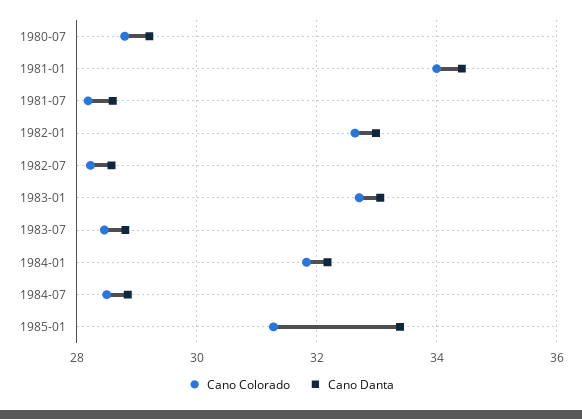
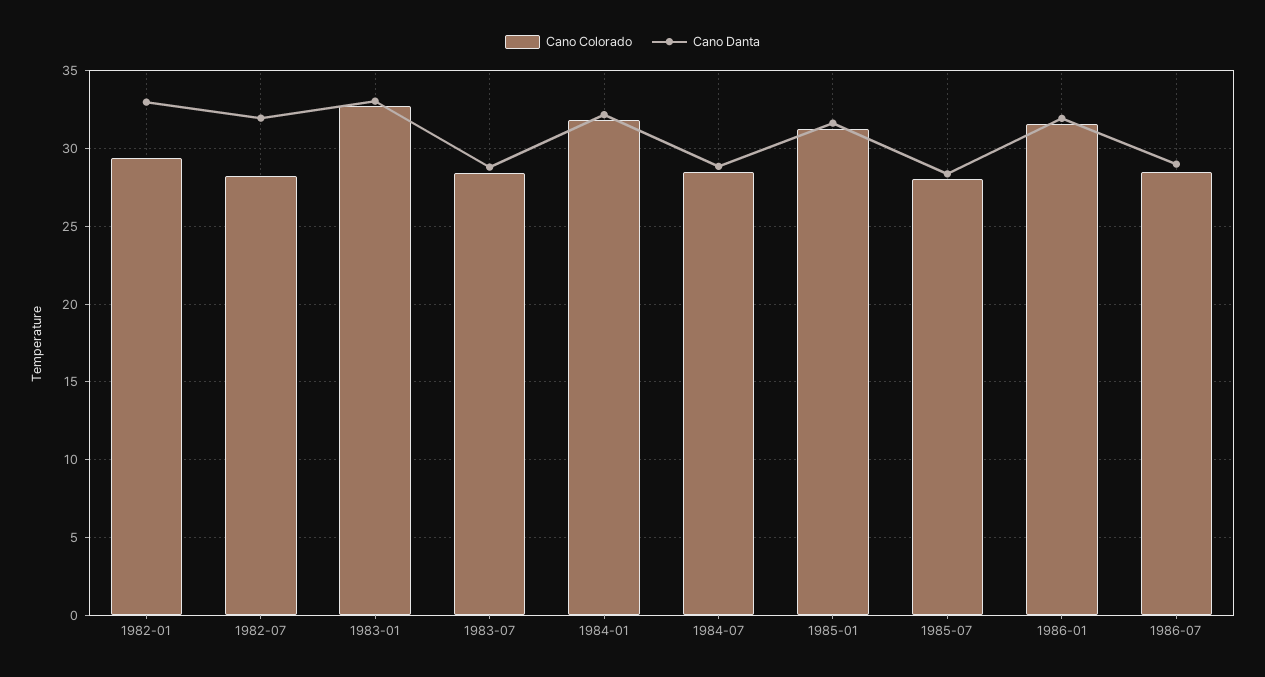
Cano Colorado, 1980-07: 28.8 -> none
Cano Danta, 1980-07: 29.2 -> none
Cano Colorado, 1981-01: 34 -> none
Cano Danta, 1981-01: 34.4 -> none
Cano Colorado, 1981-07: 28.2 -> none
Cano Danta, 1981-07: 28.6 -> none
Cano Colorado, 1982-01: 32.6 -> 29.5
Cano Danta, 1982-07: 28.6 -> 32
Cano Danta, 1985-01: 33.4 -> 31.5
Cano Colorado, 1985-07: none -> 28
Cano Danta, 1985-07: none -> 28.5
Cano Colorado, 1986-01: none -> 31.5
Cano Danta, 1986-01: none -> 32
Cano Colorado, 1986-07: none -> 28.5
Cano Danta, 1986-07: none -> 29

